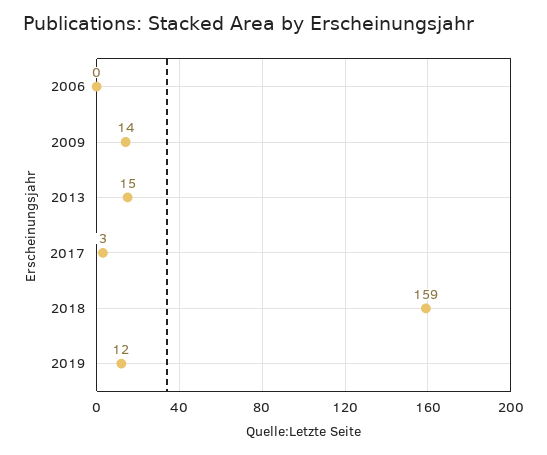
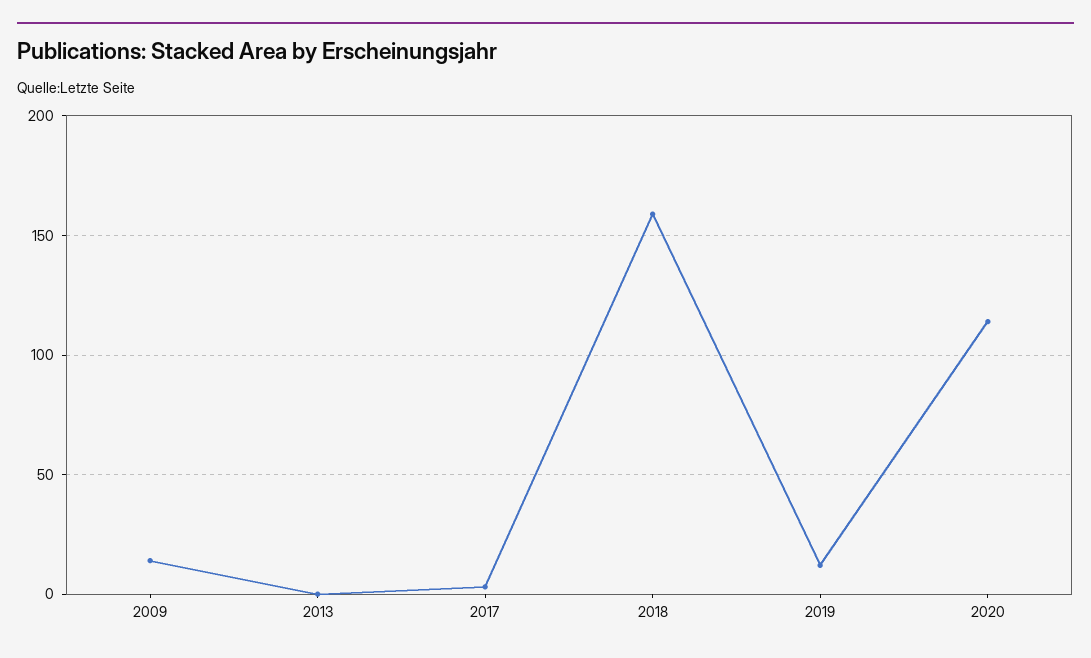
2006: 0 -> none
2013: 15 -> 0
2020: none -> 115

